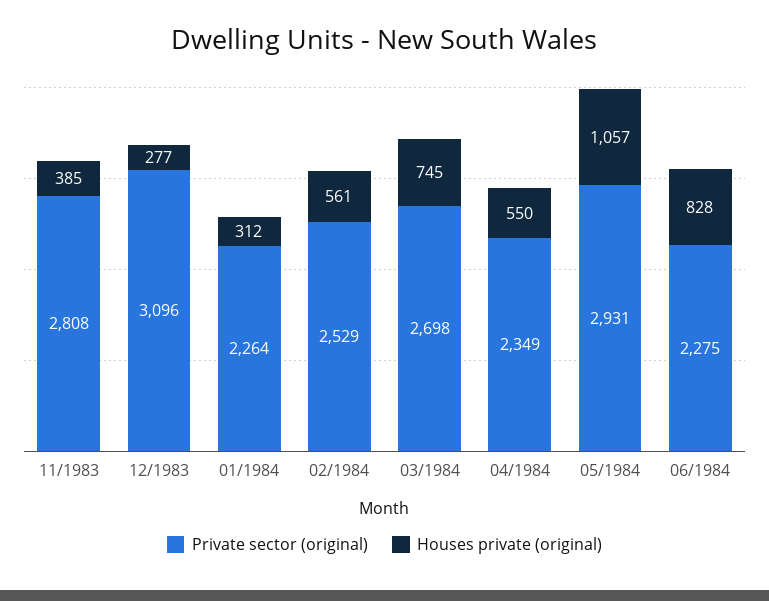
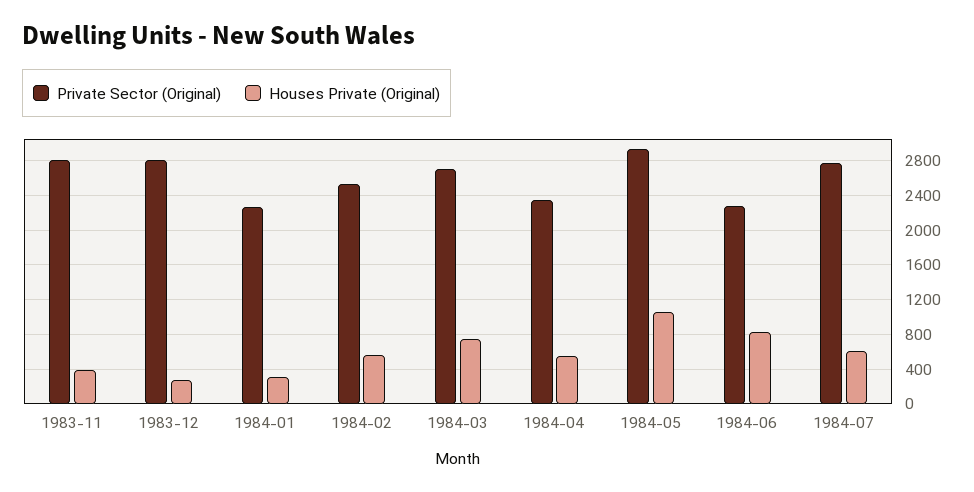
Private sector (original), 12/1983: 3096 -> 2800
Private sector (original), 1984-07: none -> 2800
Houses private (original), 1984-07: none -> 600

